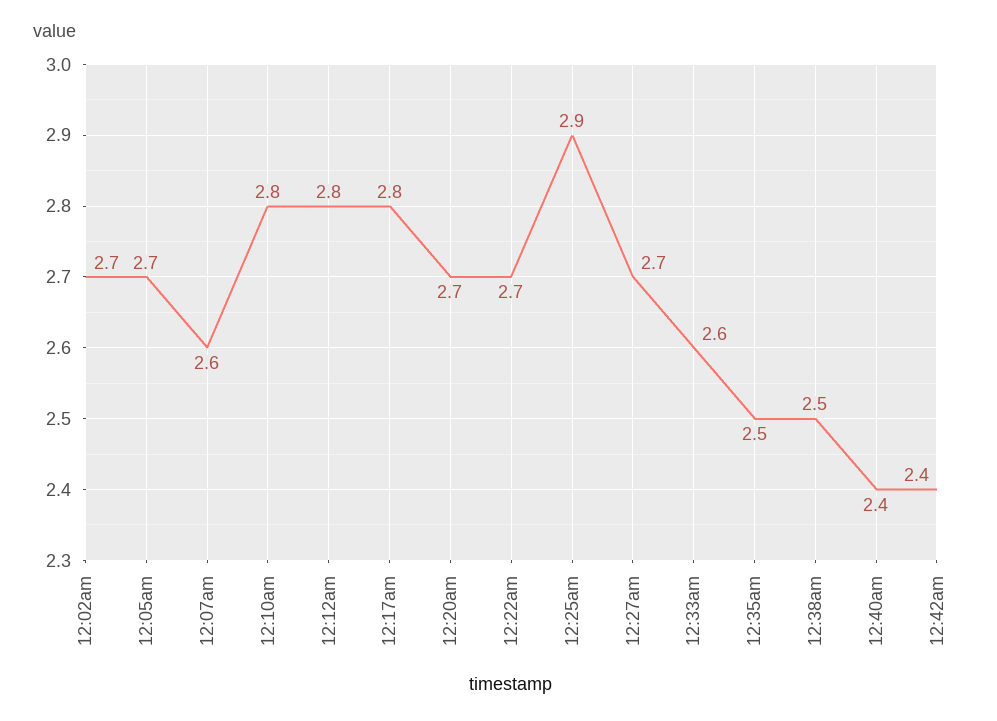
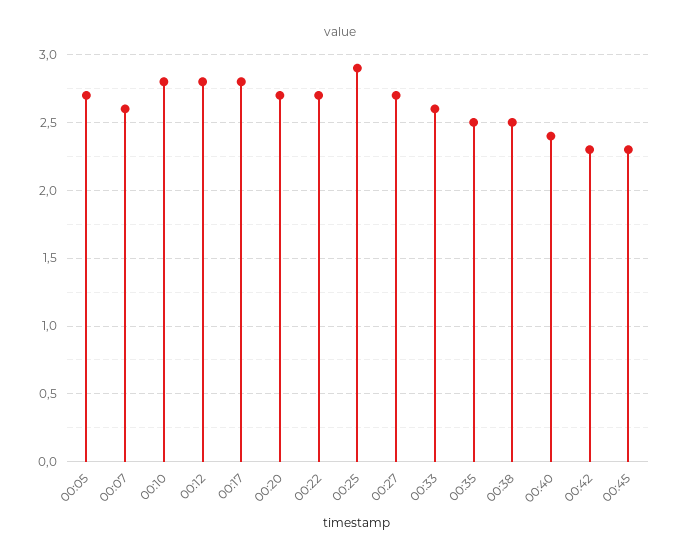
12:02am: 2.7 -> none
12:42am: 2.4 -> 2.3
00:45: none -> 2.3

